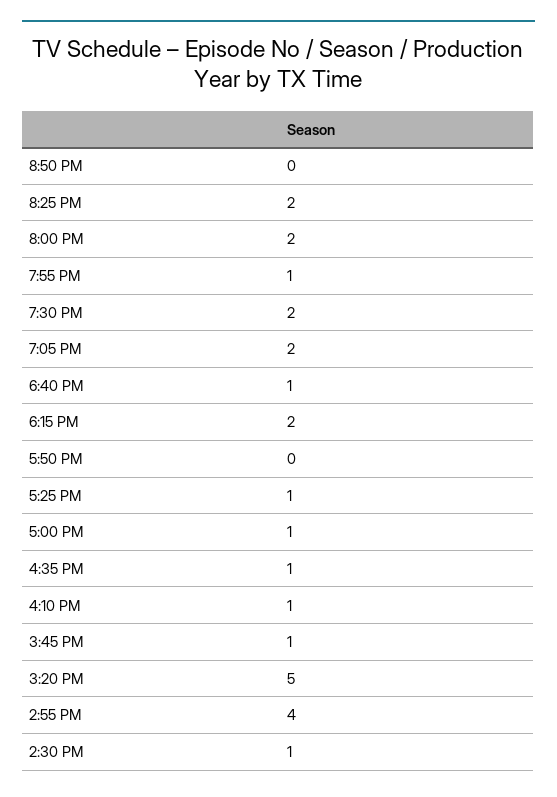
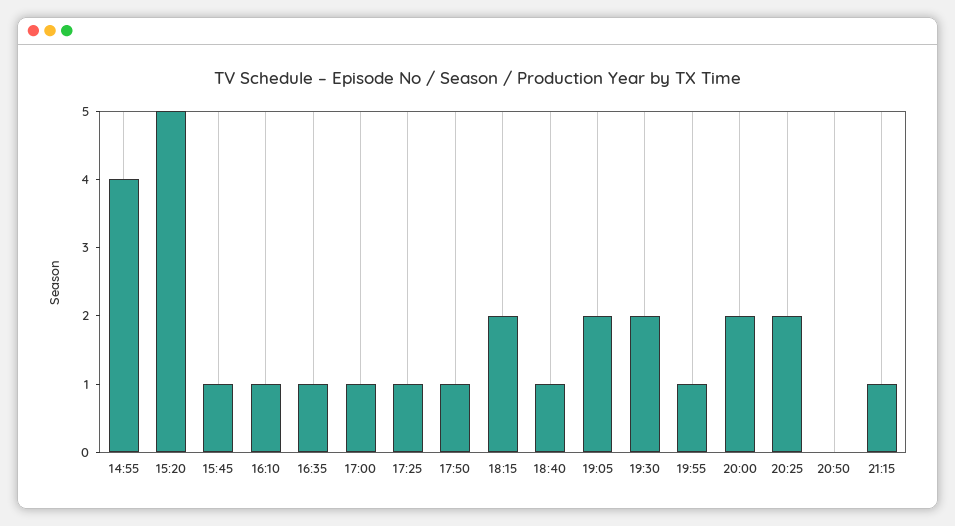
5:50 PM: 0 -> 1
2:30 PM: 1 -> none
21:15: none -> 1

